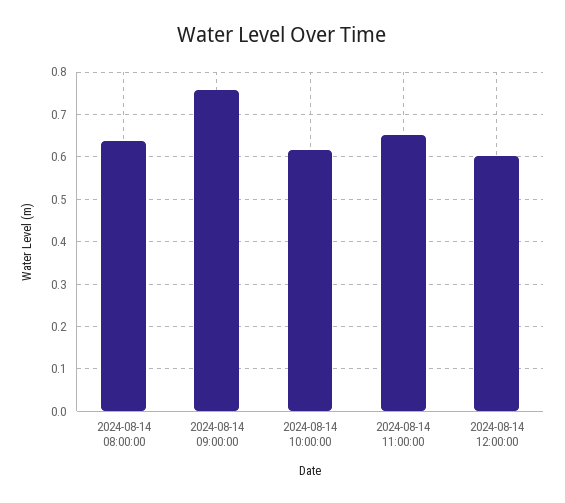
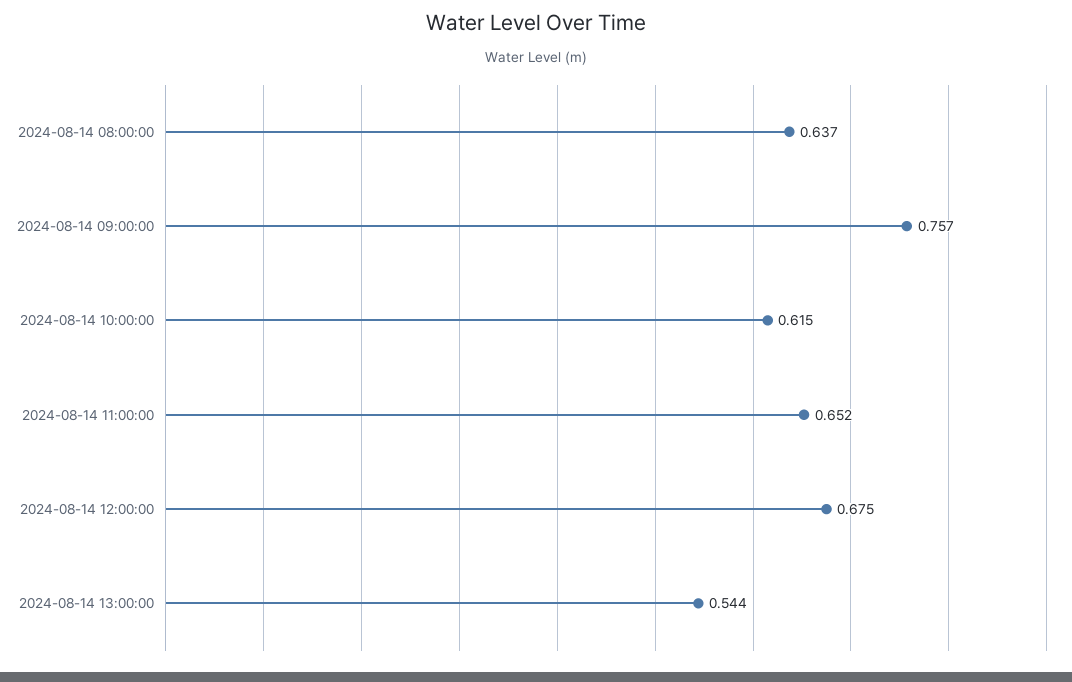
2024-08-14 12:00:00: 0.6 -> 0.675
2024-08-14 13:00:00: none -> 0.544

